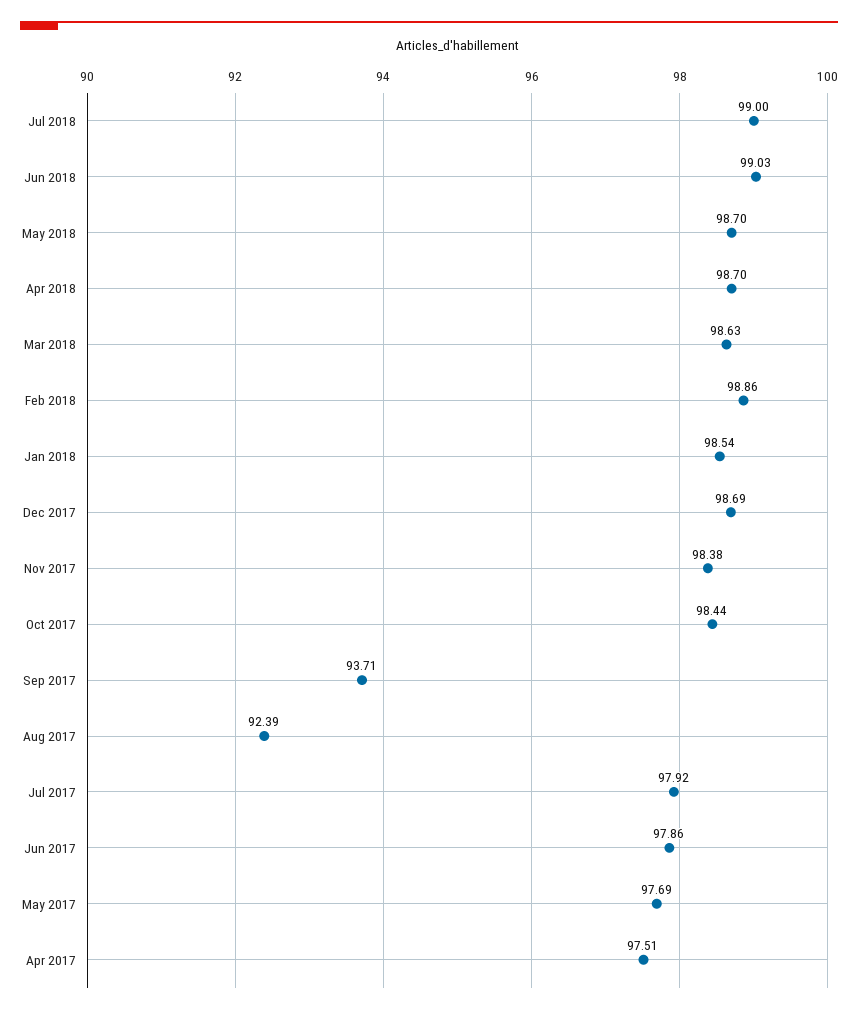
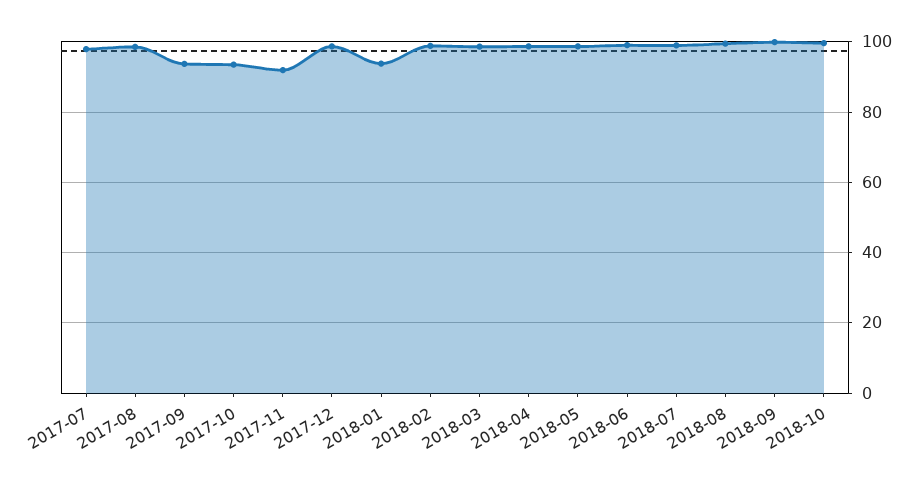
Jan 2018: 98.54 -> 94
Nov 2017: 98.38 -> 92
Oct 2017: 98.44 -> 94
Aug 2017: 92.39 -> 98
Jun 2017: 97.86 -> none
May 2017: 97.69 -> none
Apr 2017: 97.51 -> none
2018-08: none -> 100
2018-09: none -> 100
2018-10: none -> 100

